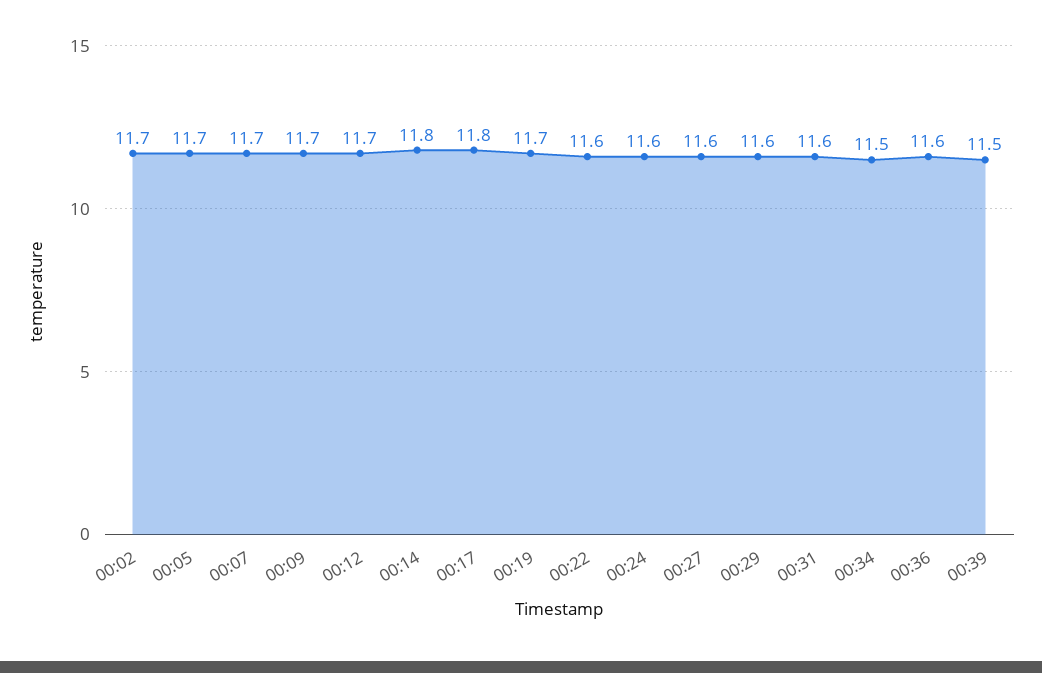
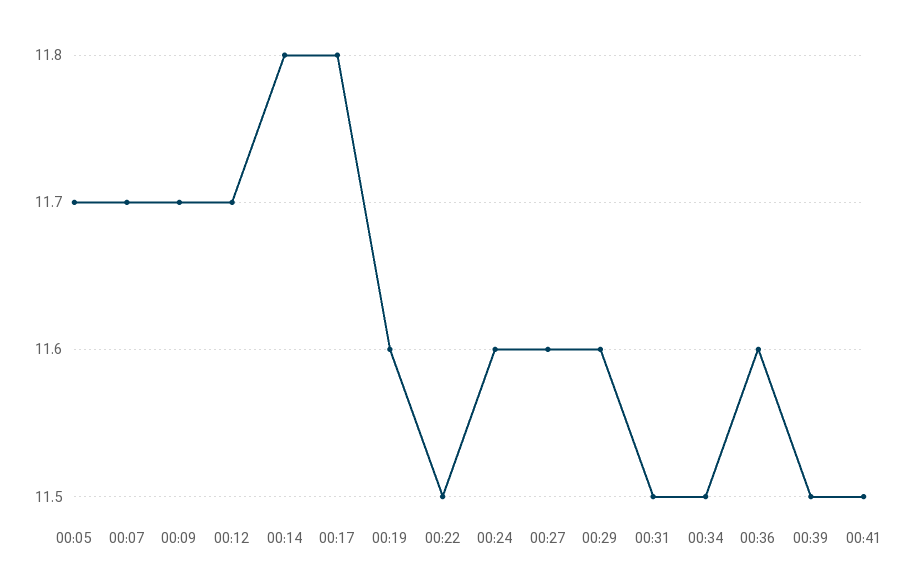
00:02: 11.7 -> none
00:19: 11.7 -> 11.6
00:22: 11.6 -> 11.5
00:31: 11.6 -> 11.5
00:41: none -> 11.5

